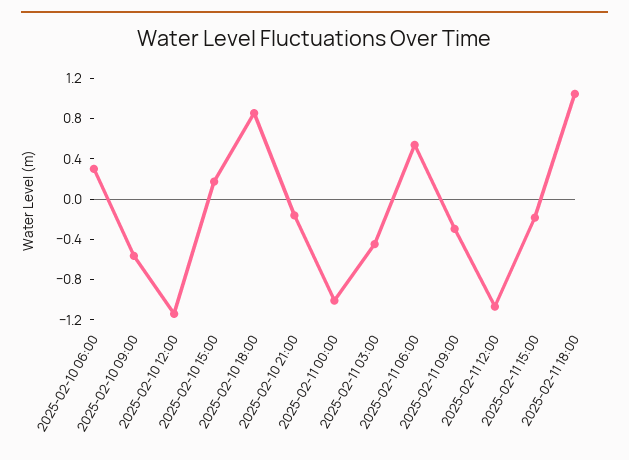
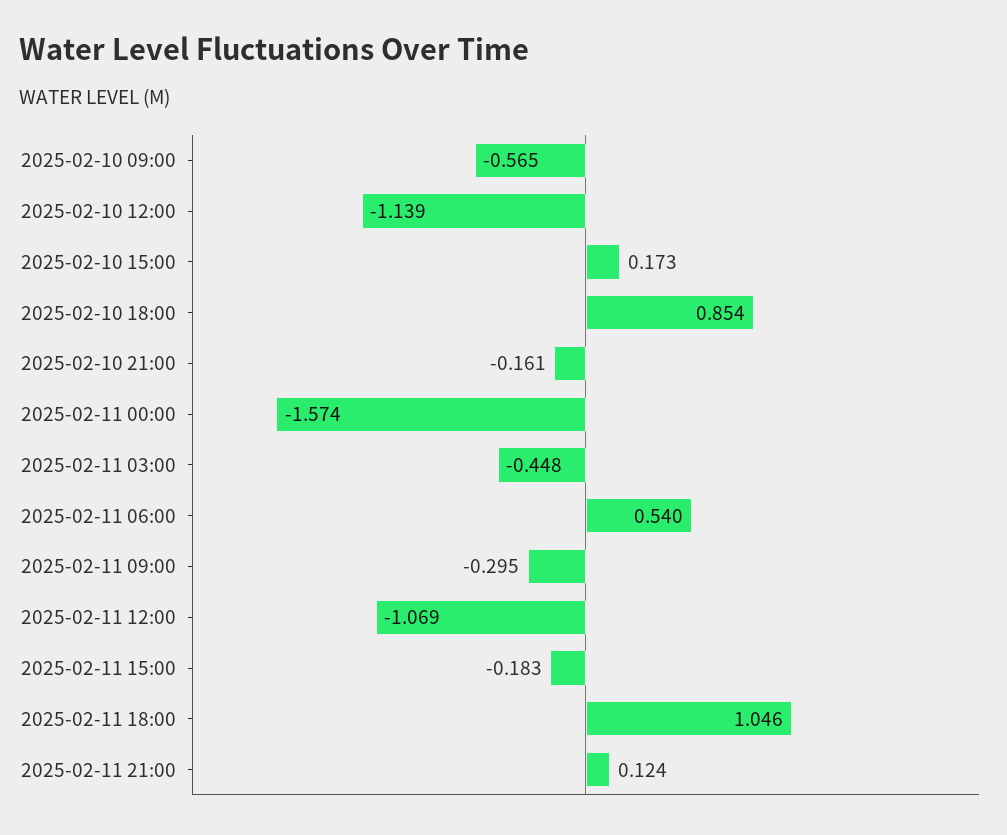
2025-02-10 06:00: 0.3 -> none
2025-02-11 00:00: -1 -> -1.574
2025-02-11 21:00: none -> 0.124

